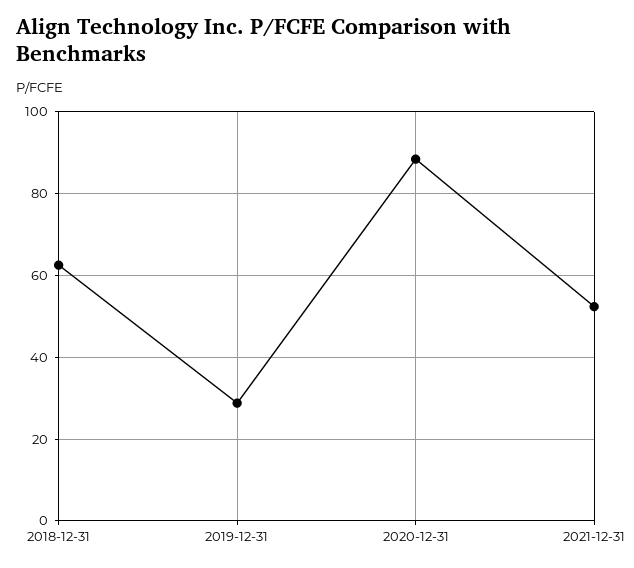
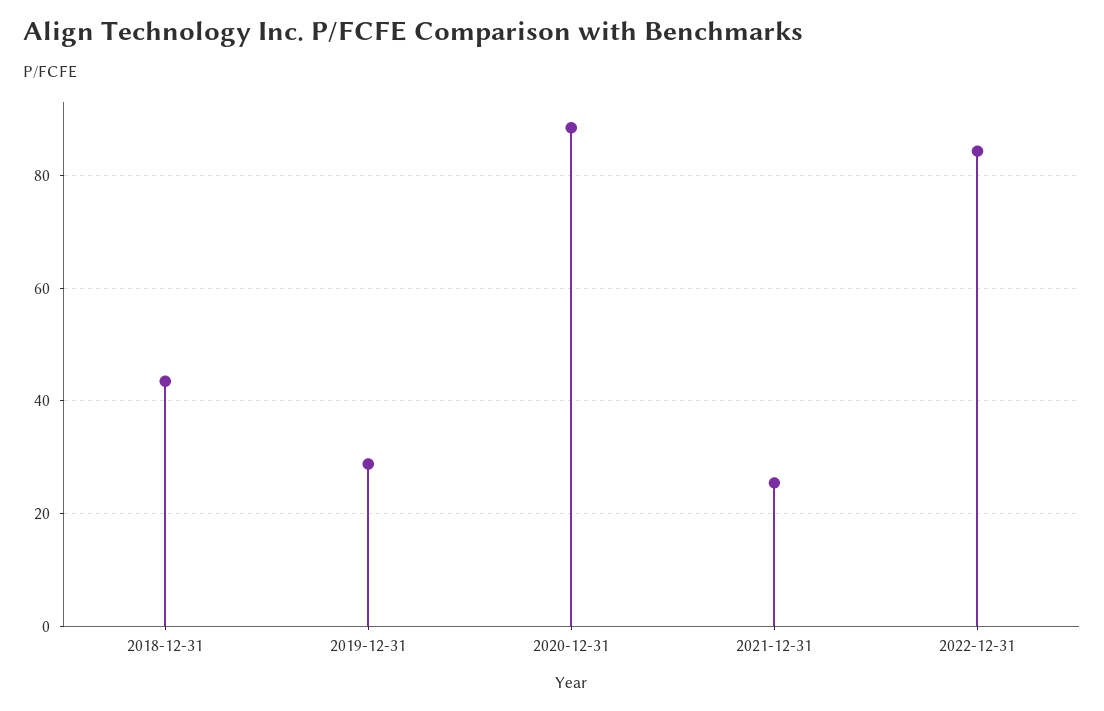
2018-12-31: 62 -> 44
2021-12-31: 52 -> 26
2022-12-31: none -> 84

